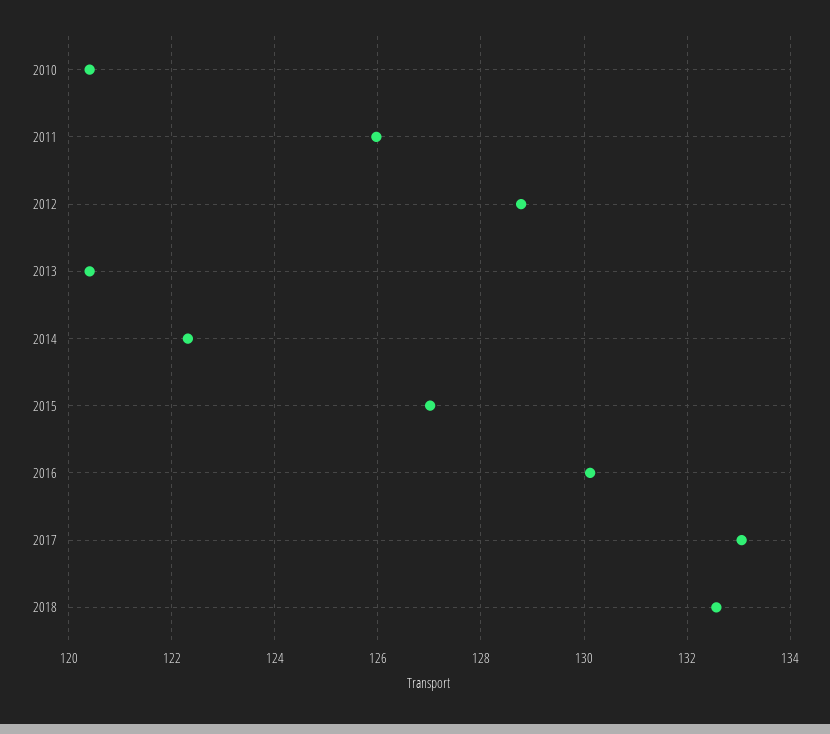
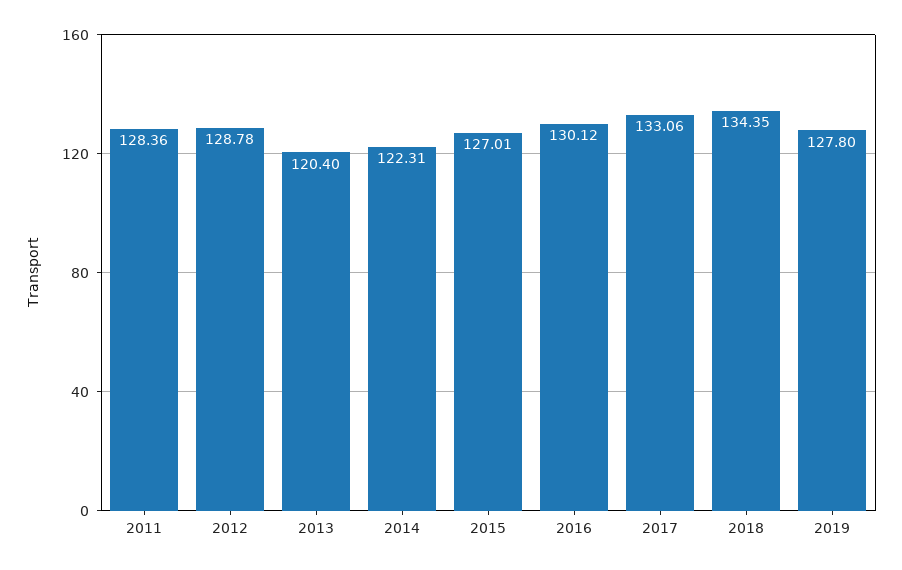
2010: 120.4 -> none
2011: 126 -> 128.36
2018: 132.6 -> 134.35
2019: none -> 127.8

